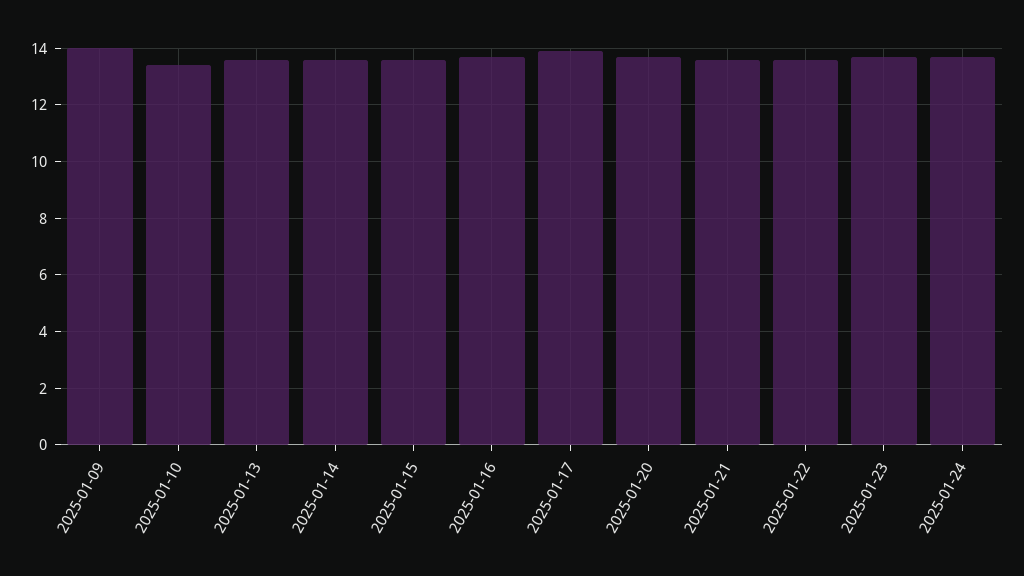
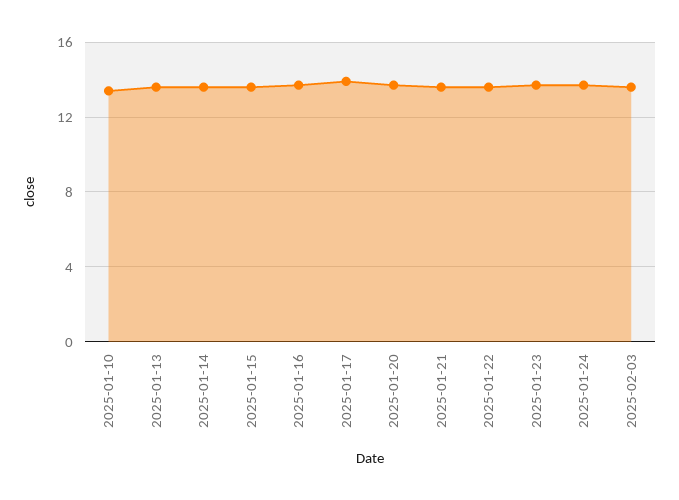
2025-01-09: 14 -> none
2025-02-03: none -> 13.5

